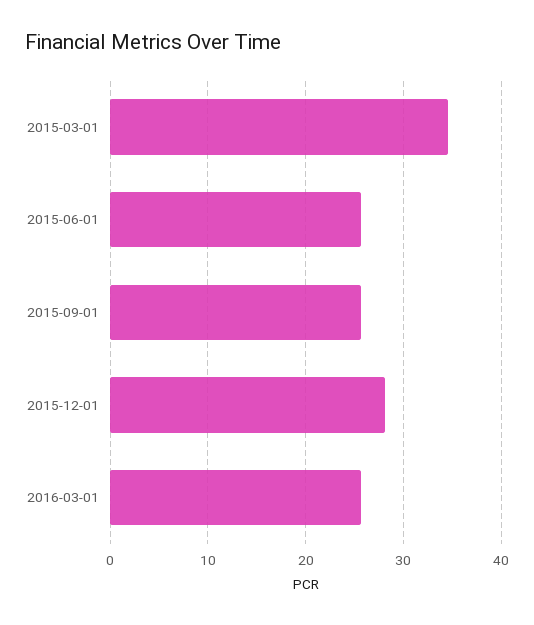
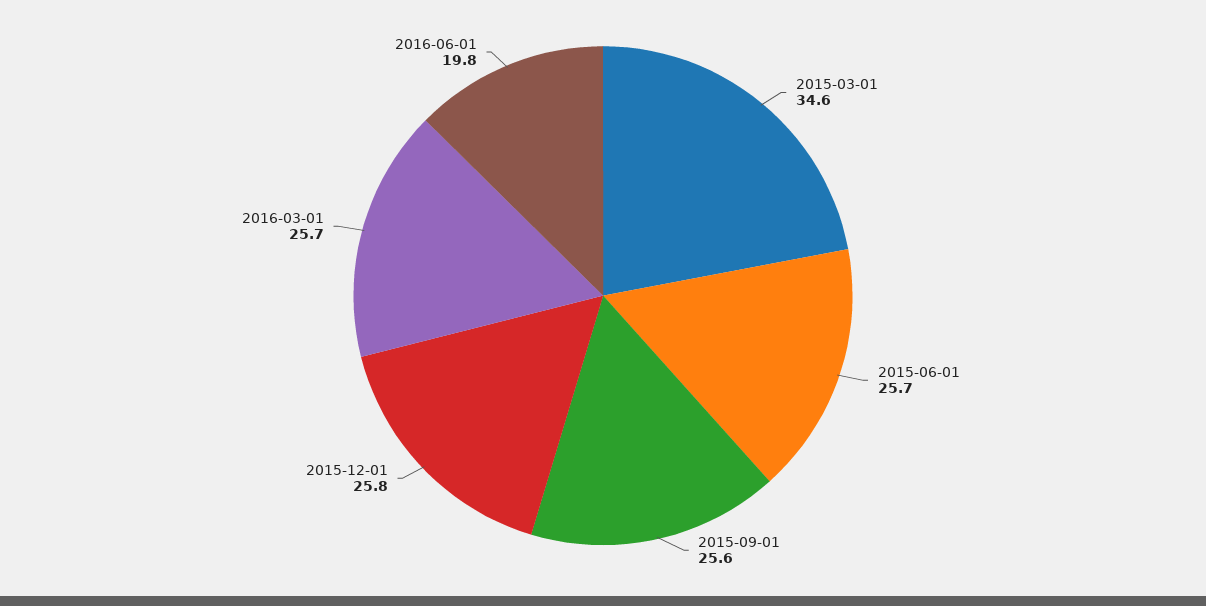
2015-12-01: 28 -> 25.8
2016-06-01: none -> 19.8

